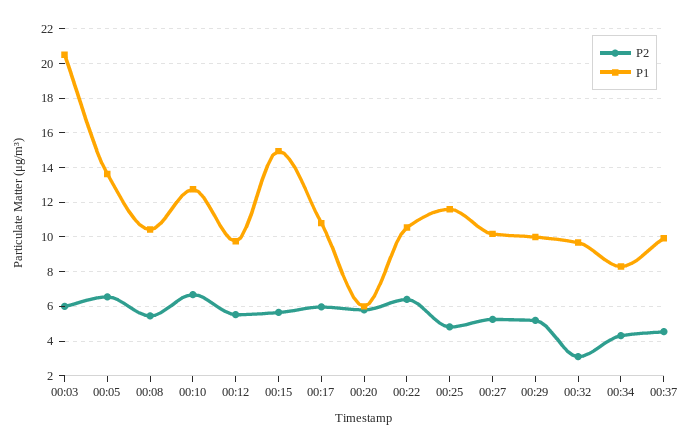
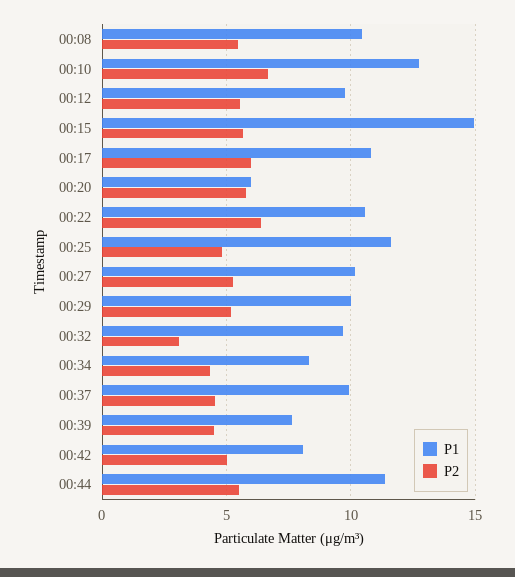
P2, 00:03: 6 -> none
P1, 00:03: 20.5 -> none
P2, 00:05: 6.5 -> none
P1, 00:05: 13.5 -> none
P1, 00:39: none -> 7.5
P2, 00:39: none -> 4.5
P1, 00:42: none -> 8
P2, 00:42: none -> 5
P1, 00:44: none -> 11.5
P2, 00:44: none -> 5.5

